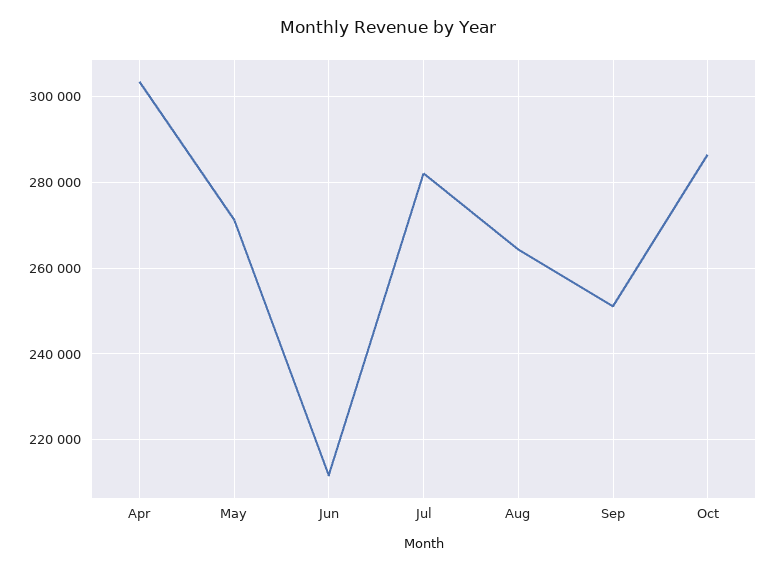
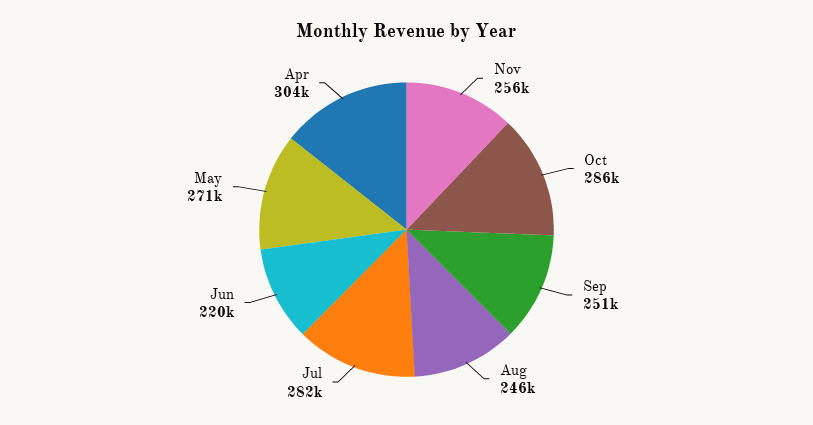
Jun: 212000 -> 220000
Aug: 264000 -> 246000
Nov: none -> 256000

